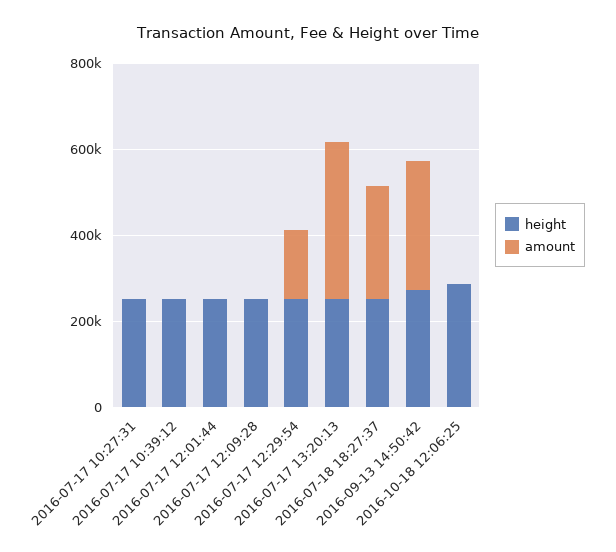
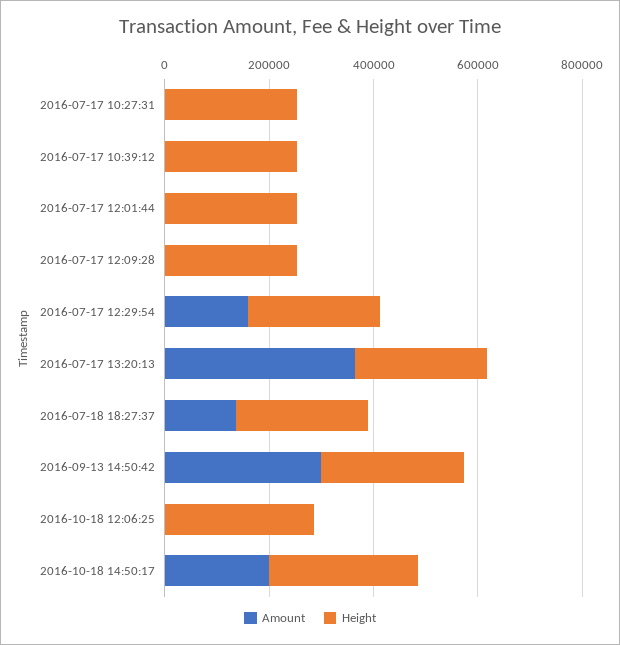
amount, 2016-07-18 18:27:37: 250000 -> 150000
amount, 2016-10-18 14:50:17: none -> 200000
height, 2016-10-18 14:50:17: none -> 300000

